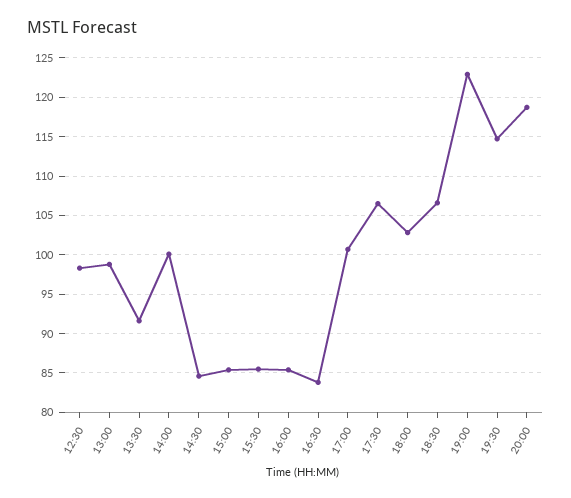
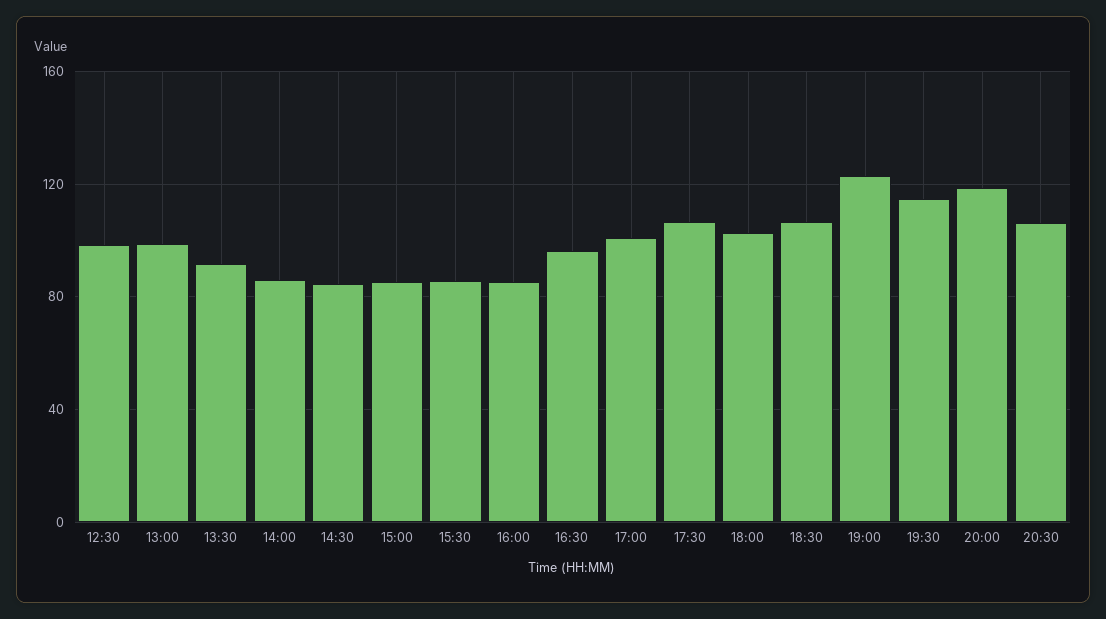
14:00: 100 -> 85
16:30: 84 -> 95
20:30: none -> 105

